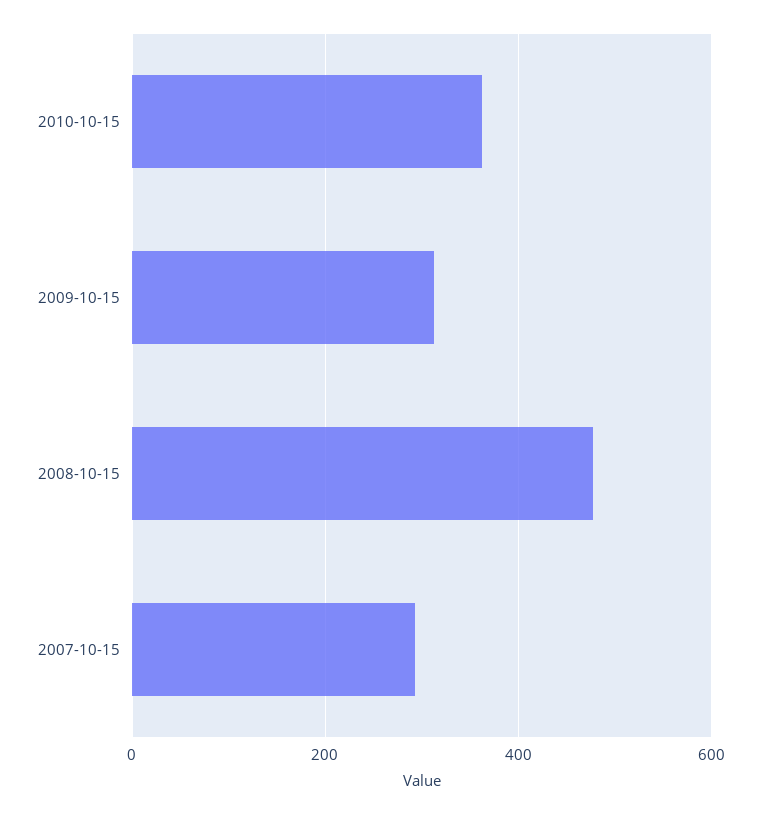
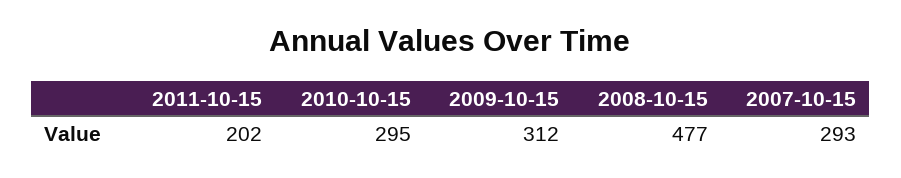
2010-10-15: 360 -> 295
2011-10-15: none -> 202

